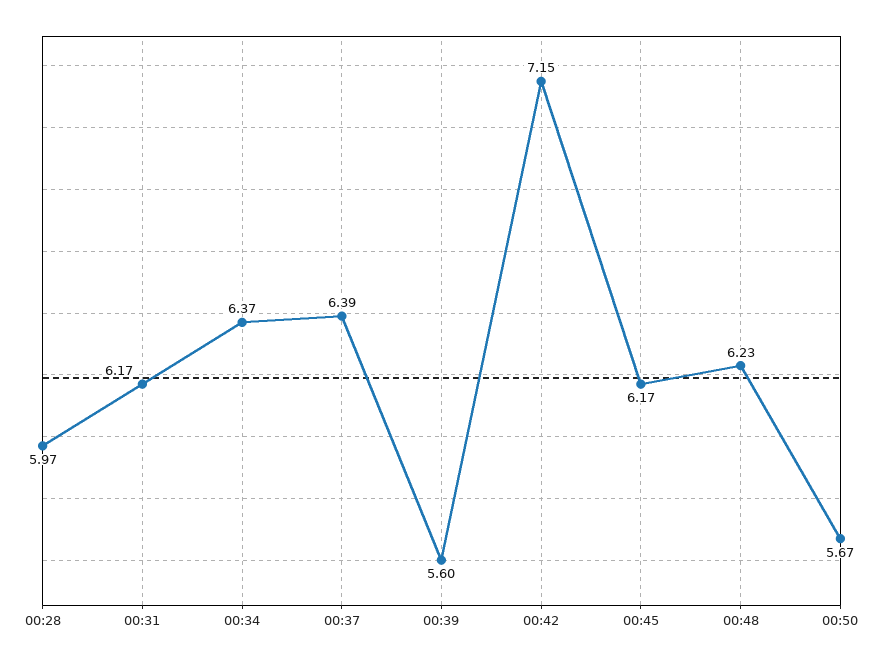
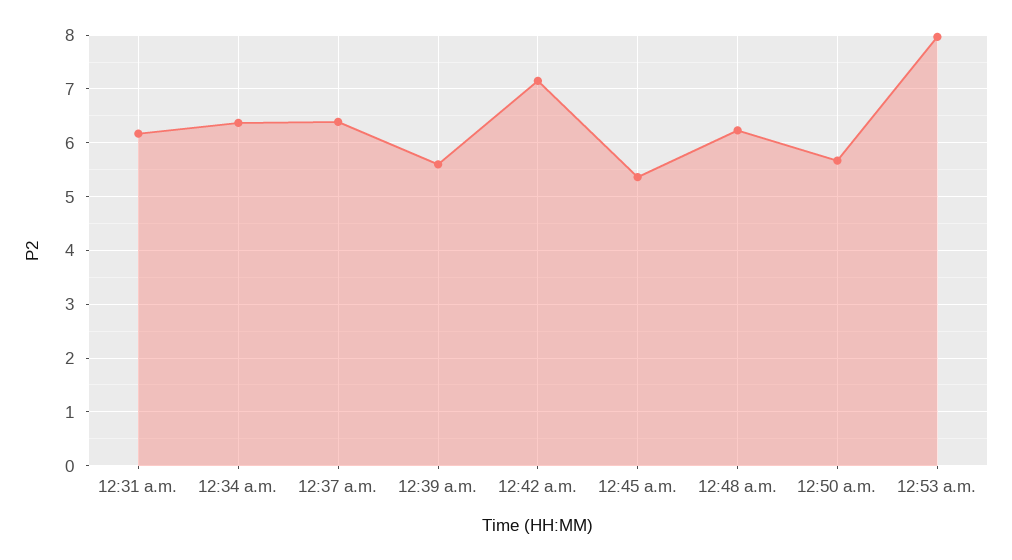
00:28: 5.97 -> none
00:45: 6.17 -> 5.4
12:53 a.m.: none -> 8

